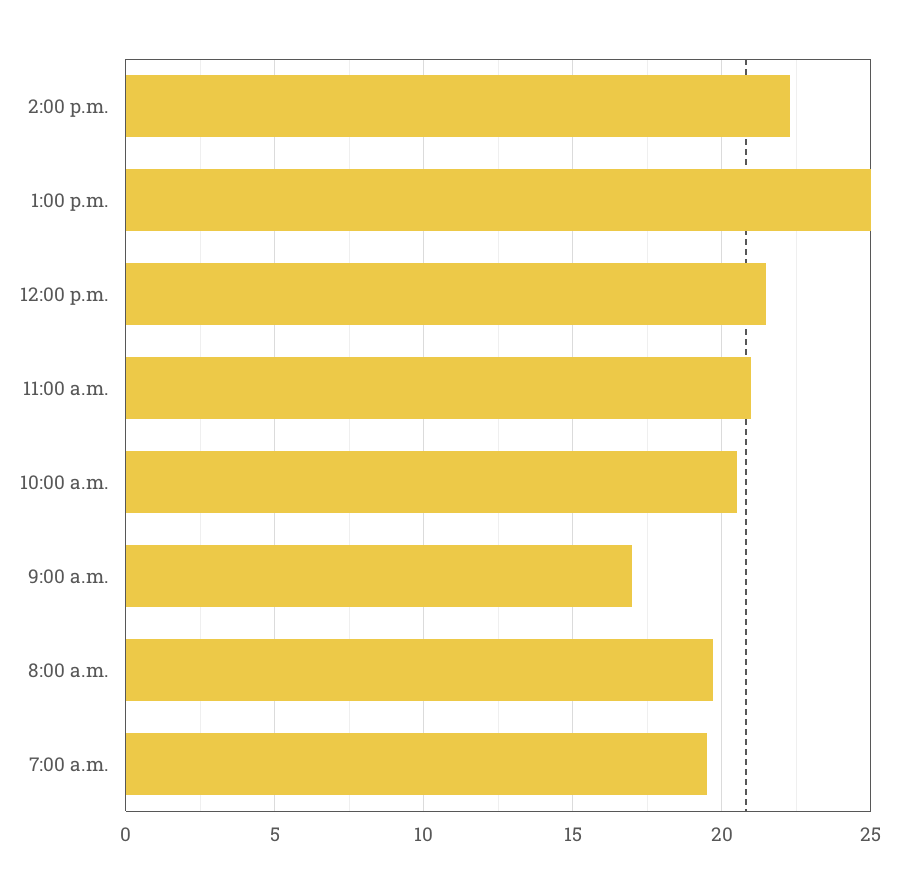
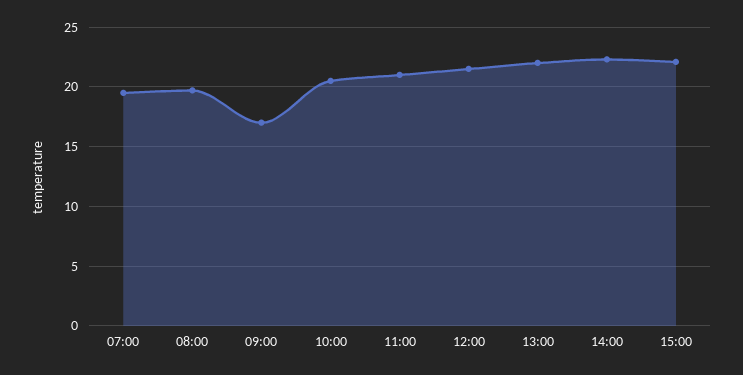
1:00 p.m.: 25 -> 22
15:00: none -> 22

